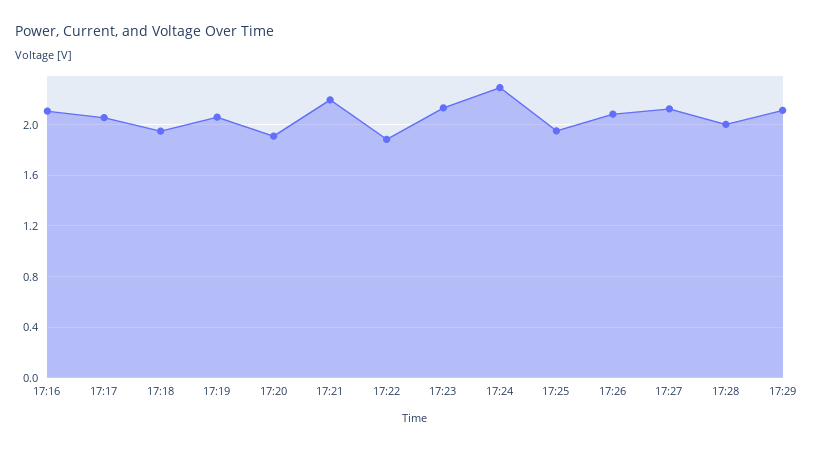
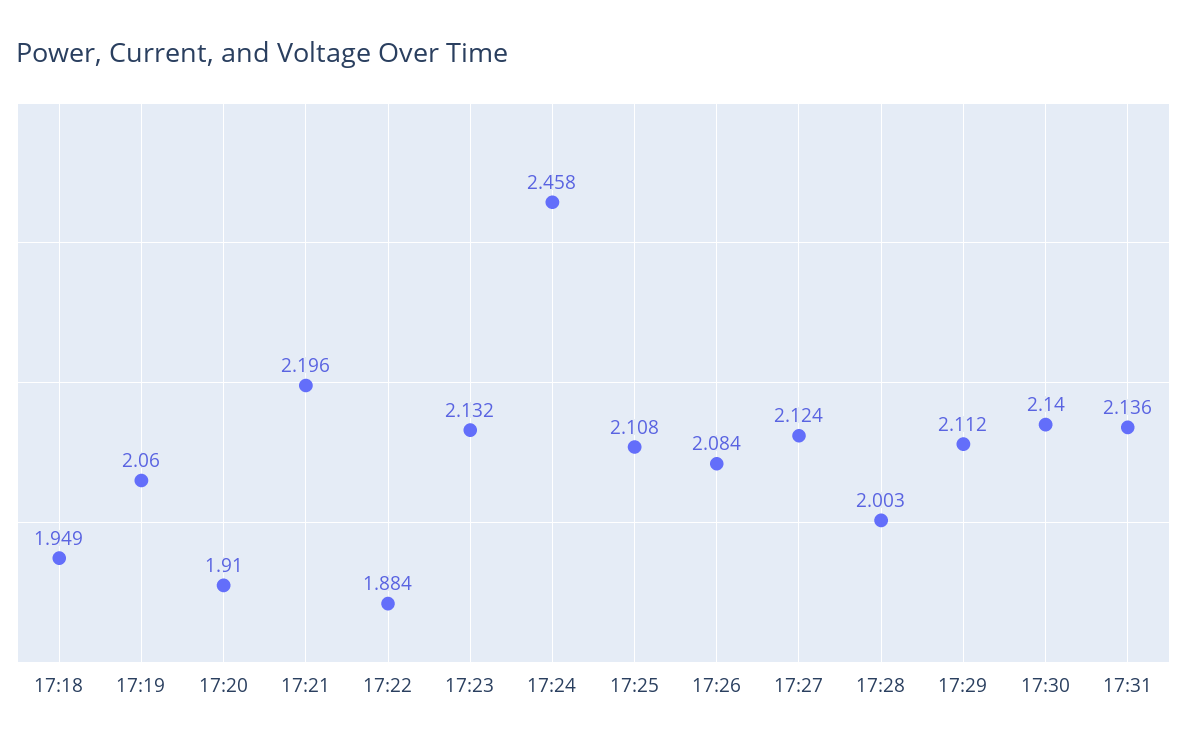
17:16: 2.1 -> none
17:17: 2.05 -> none
17:24: 2.3 -> 2.458
17:25: 1.95 -> 2.108
17:30: none -> 2.14
17:31: none -> 2.136

